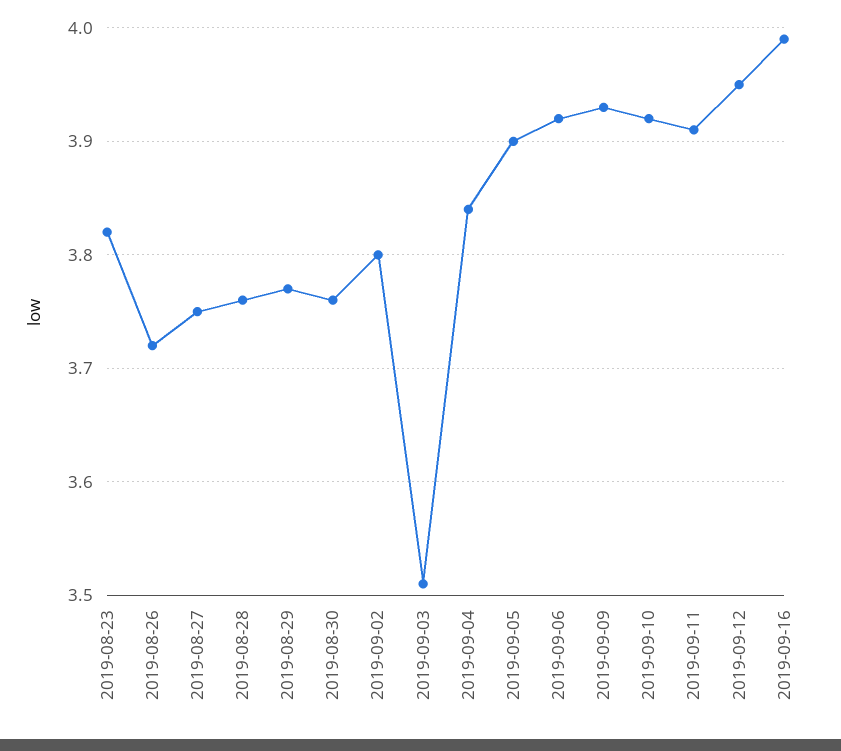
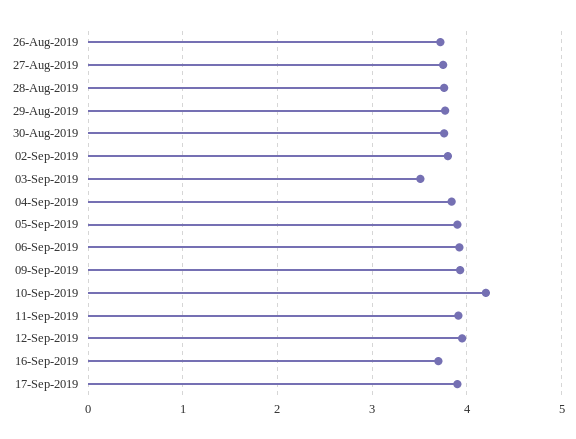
2019-08-23: 3.82 -> none
2019-09-10: 3.92 -> 4.2
2019-09-16: 3.99 -> 3.7
17-Sep-2019: none -> 3.9

